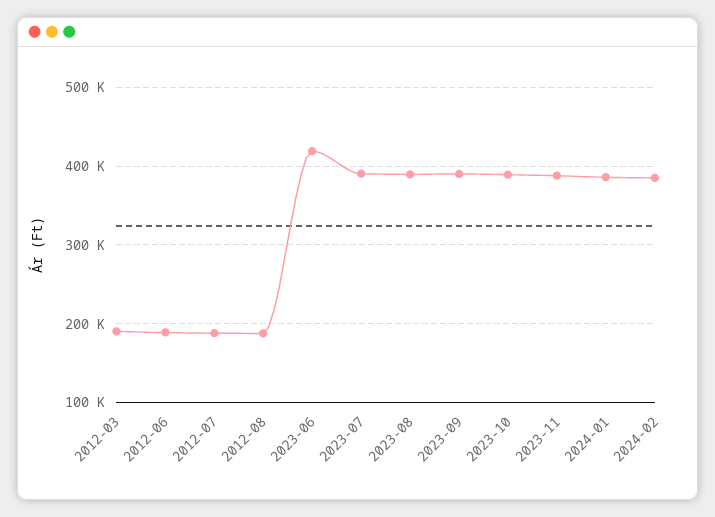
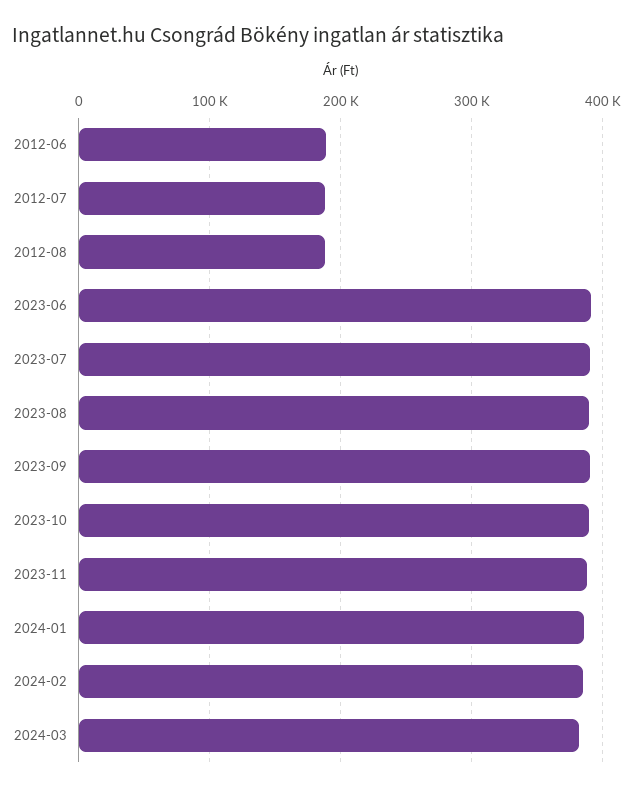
2012-03: 190000 -> none
2023-06: 420000 -> 390000
2024-03: none -> 380000

